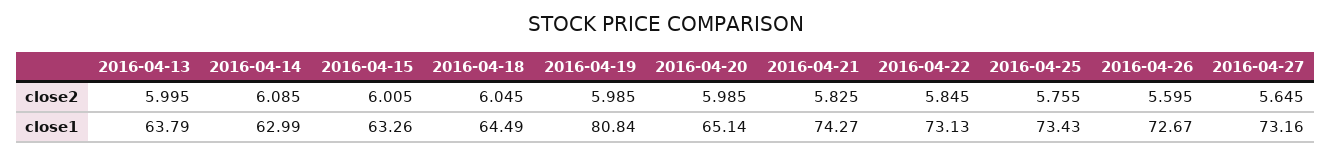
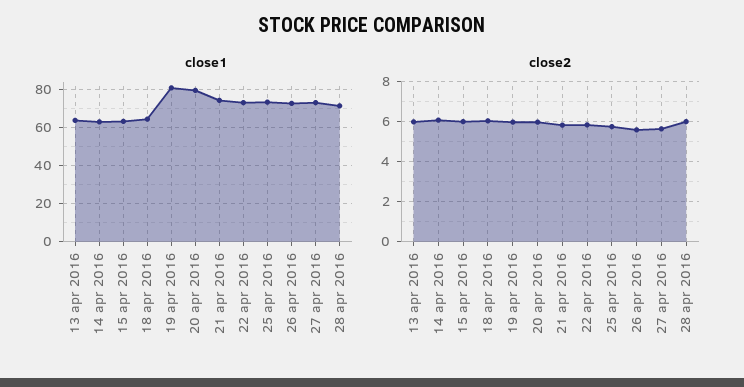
close1, 2016-04-20: 65.14 -> 80
close1, 28 apr 2016: none -> 70
close2, 28 apr 2016: none -> 6

